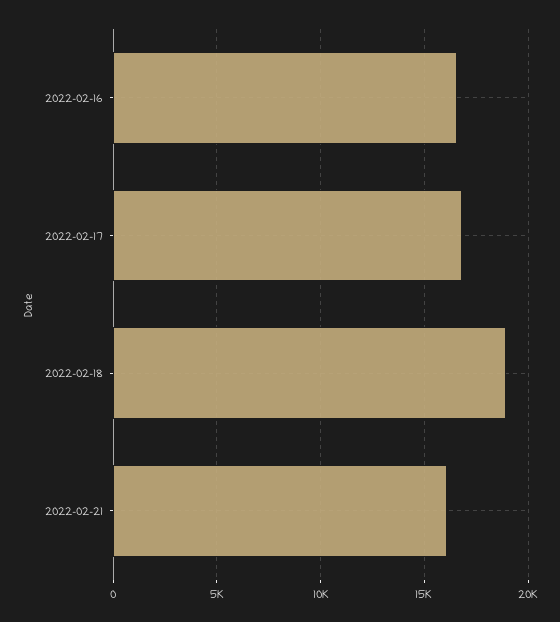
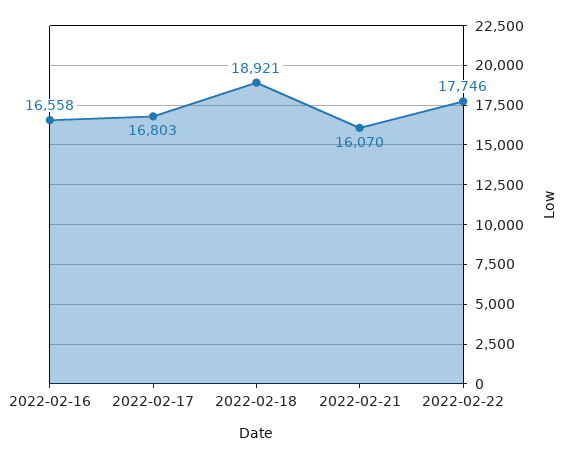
2022-02-22: none -> 17746

